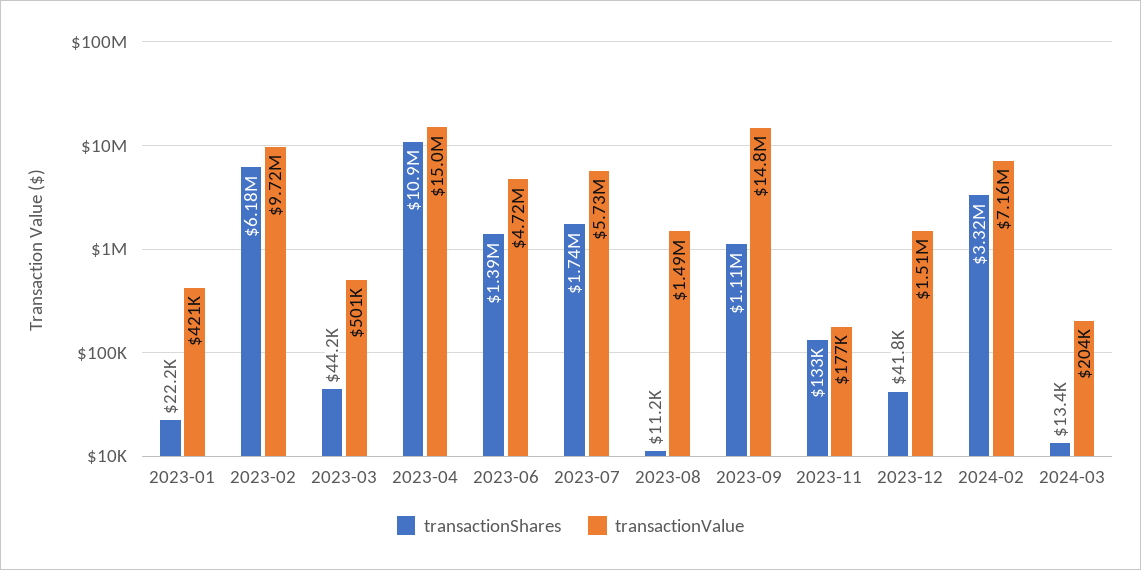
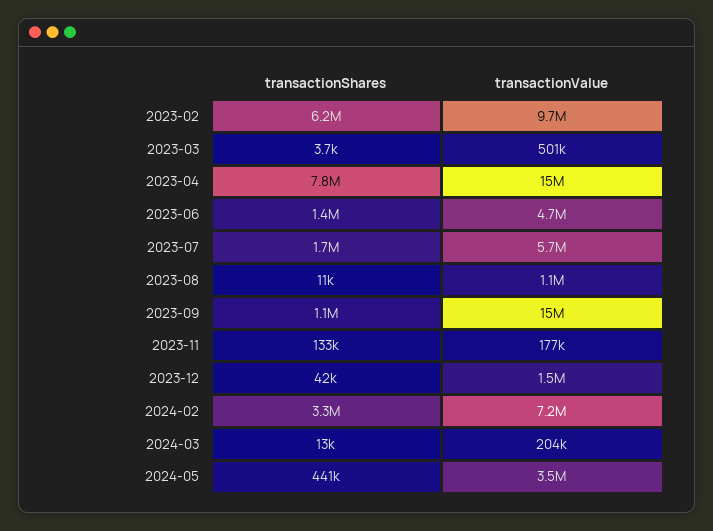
transactionShares, 2023-01: 22200 -> none
transactionValue, 2023-01: 421000 -> none
transactionShares, 2023-03: 44200 -> 3700
transactionShares, 2023-04: 10900000 -> 7800000
transactionValue, 2023-08: 1490000 -> 1100000
transactionShares, 2024-05: none -> 441000
transactionValue, 2024-05: none -> 3500000

